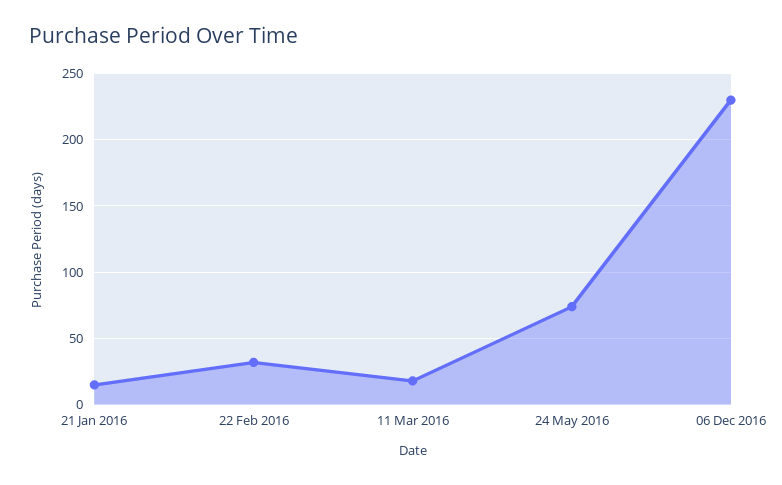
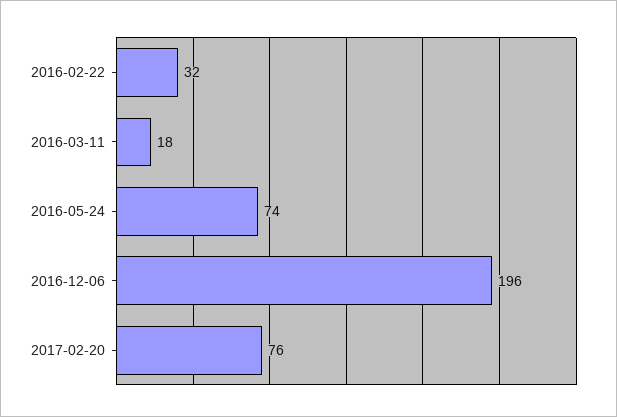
21 Jan 2016: 15 -> none
06 Dec 2016: 230 -> 196
2017-02-20: none -> 76

